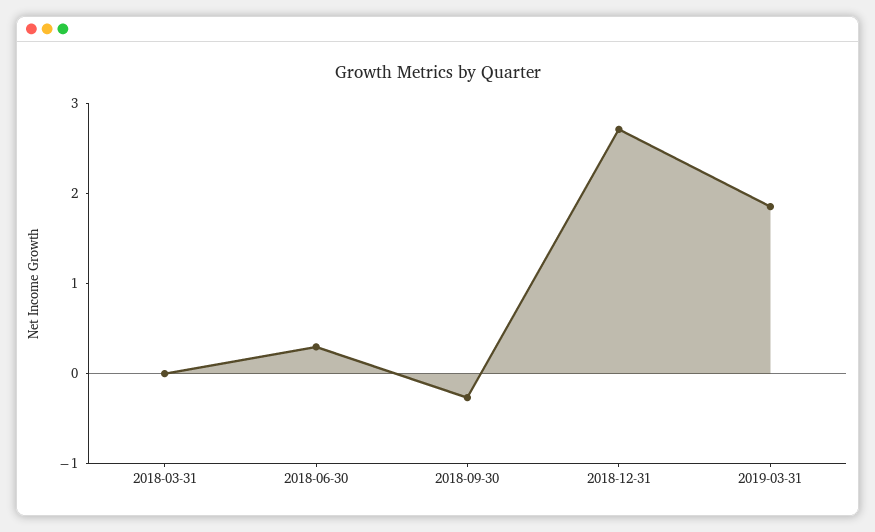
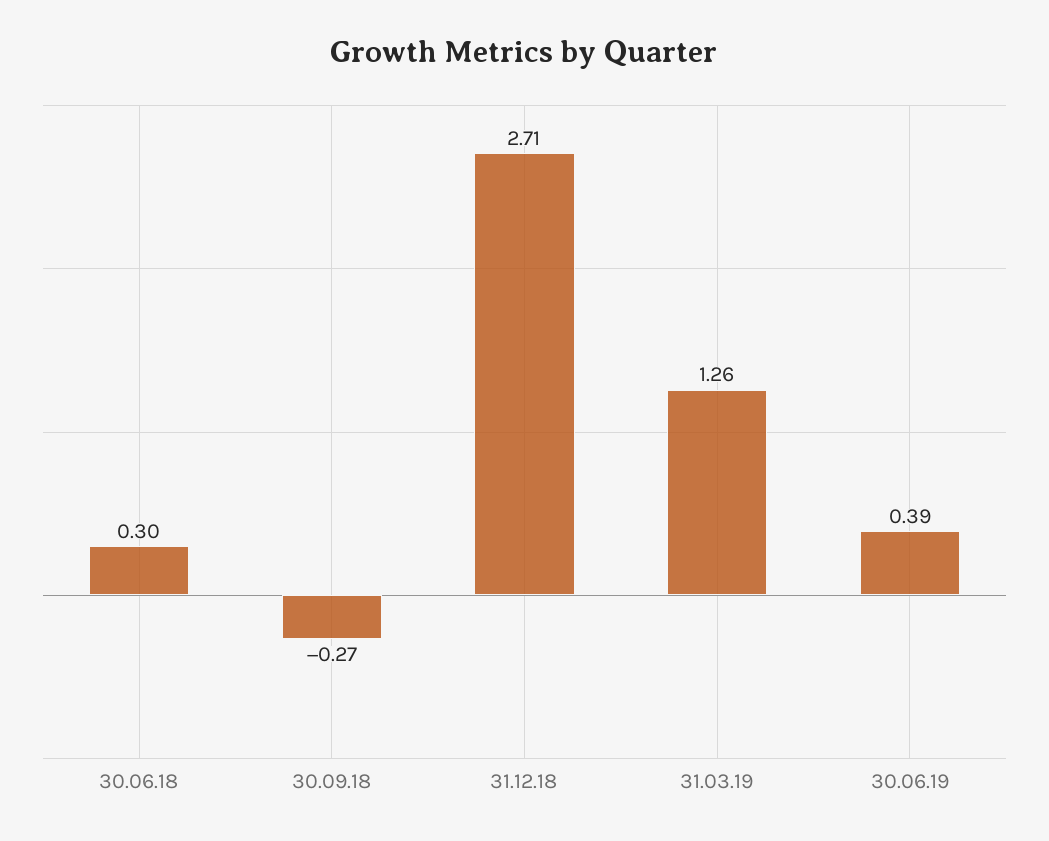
2018-03-31: 0 -> none
2019-03-31: 1.8 -> 1.26
30.06.19: none -> 0.39

